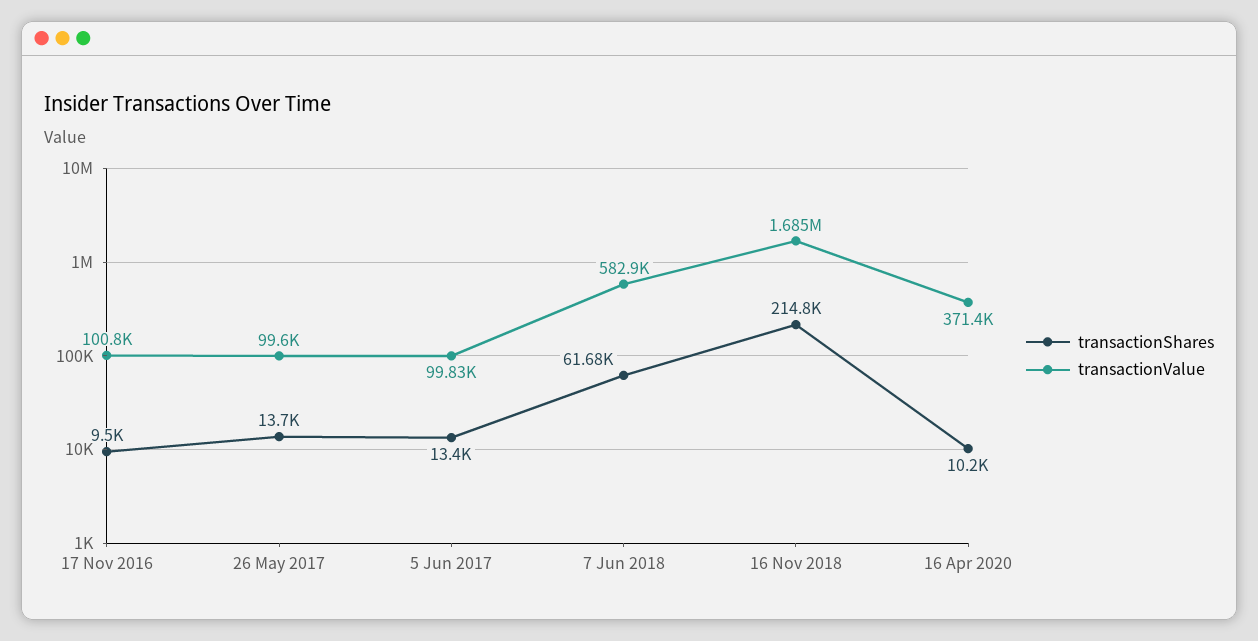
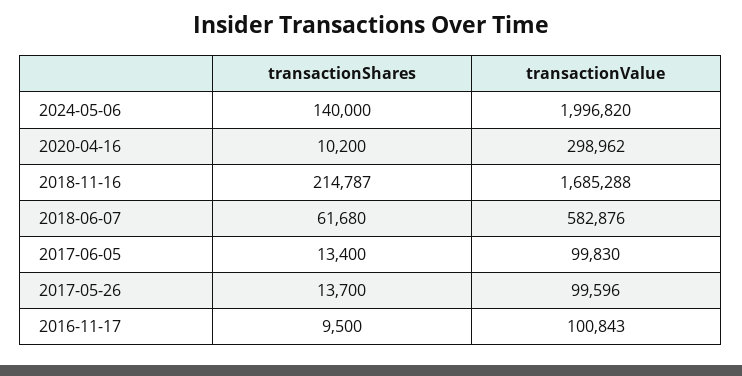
transactionValue, 16 Apr 2020: 371400 -> 298962
transactionShares, 2024-05-06: none -> 140000
transactionValue, 2024-05-06: none -> 1996820

